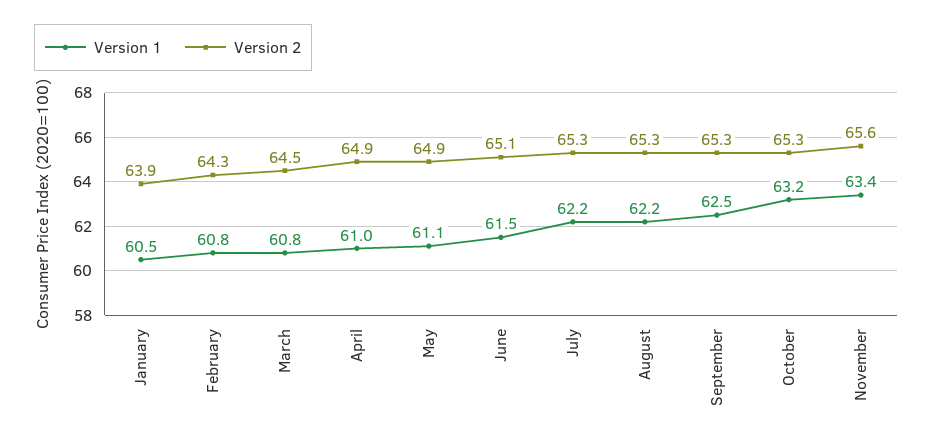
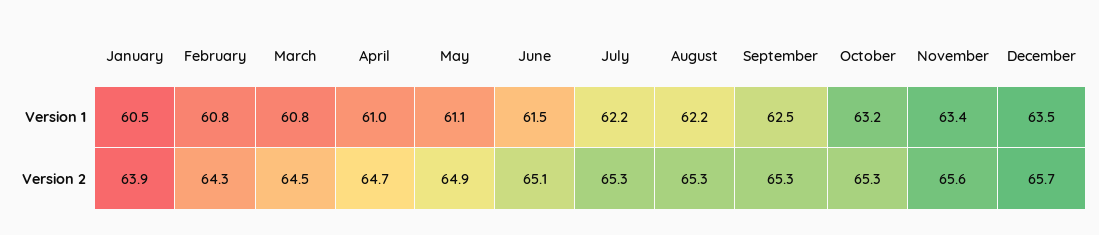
Version 2, April: 64.9 -> 64.7
Version 1, December: none -> 63.5
Version 2, December: none -> 65.7

